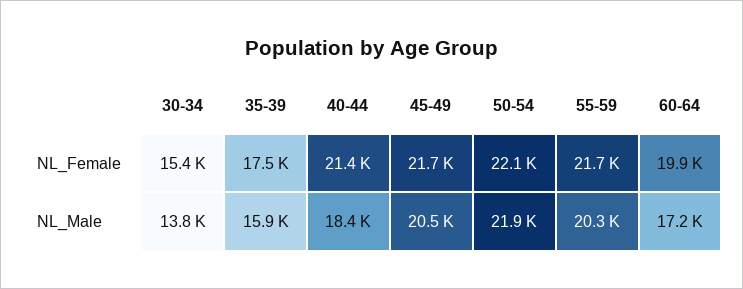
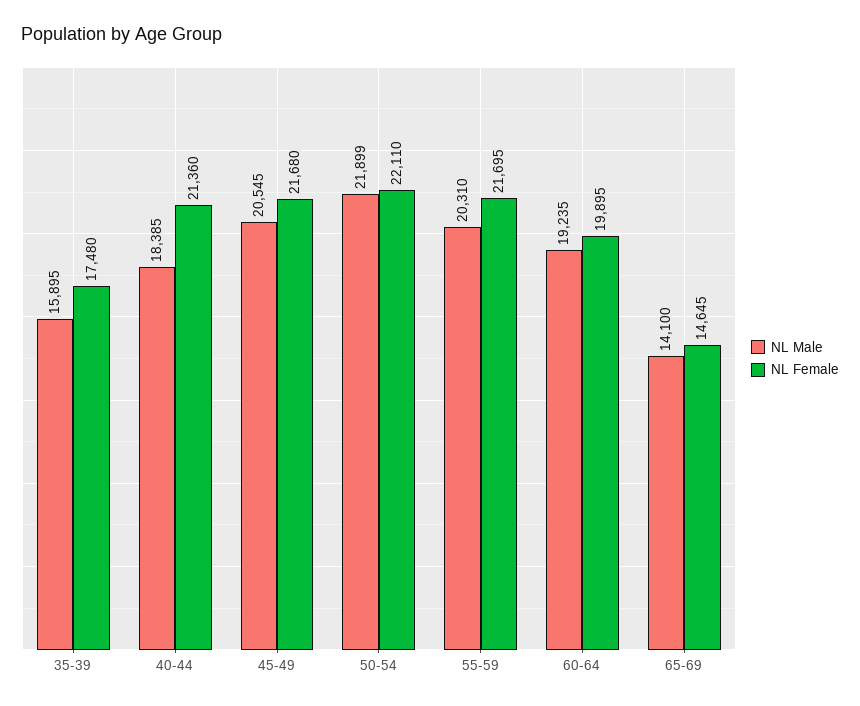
NL_Female, 30-34: 15400 -> none
NL_Male, 30-34: 13800 -> none
NL_Male, 60-64: 17200 -> 19235
NL_Male, 65-69: none -> 14100
NL_Female, 65-69: none -> 14645

